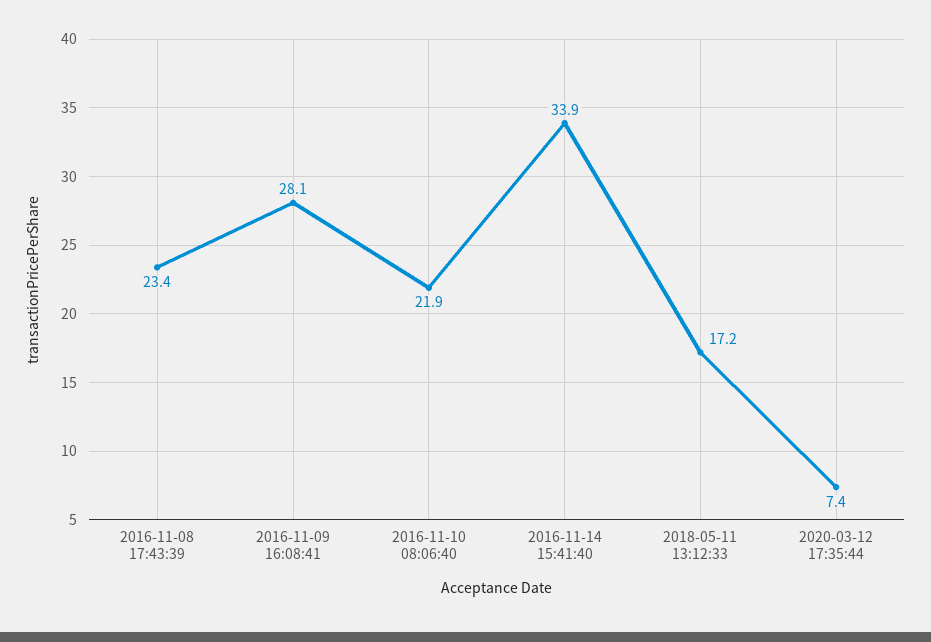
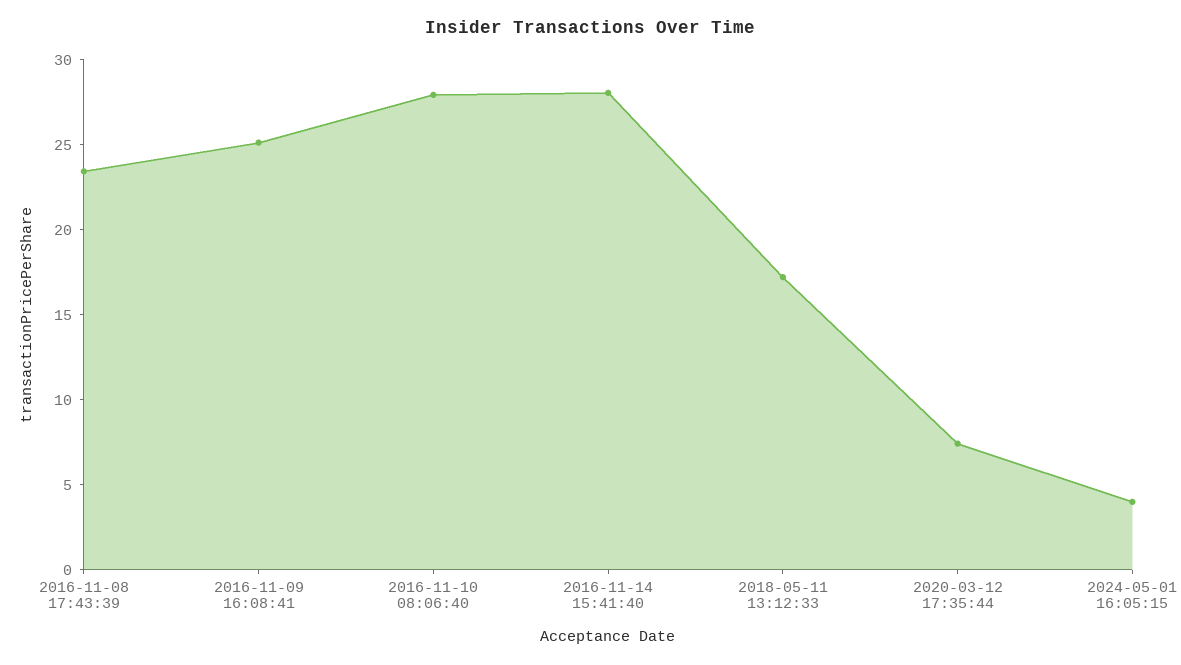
2016-11-09 16:08:41: 28.1 -> 25
2016-11-10 08:06:40: 21.9 -> 28
2016-11-14 15:41:40: 33.9 -> 28
2024-05-01 16:05:15: none -> 4

